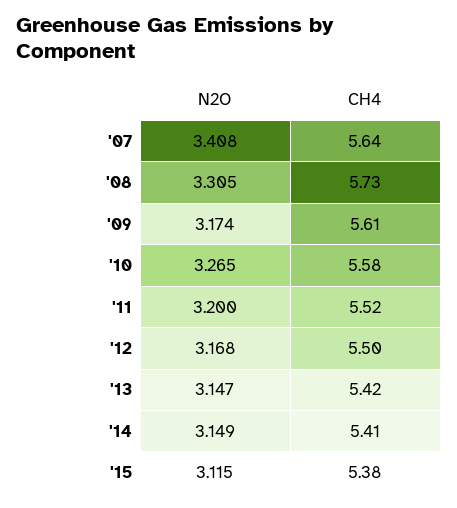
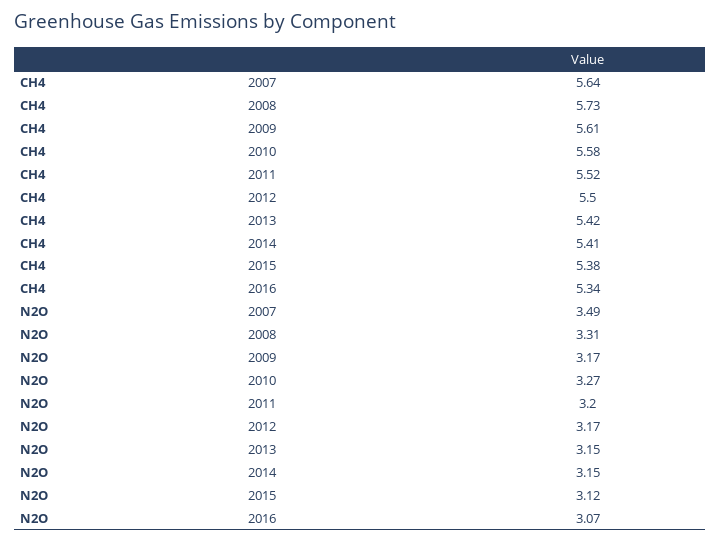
N2O, '07: 3.408 -> 3.49
CH4, 2016: none -> 5.34
N2O, 2016: none -> 3.07

